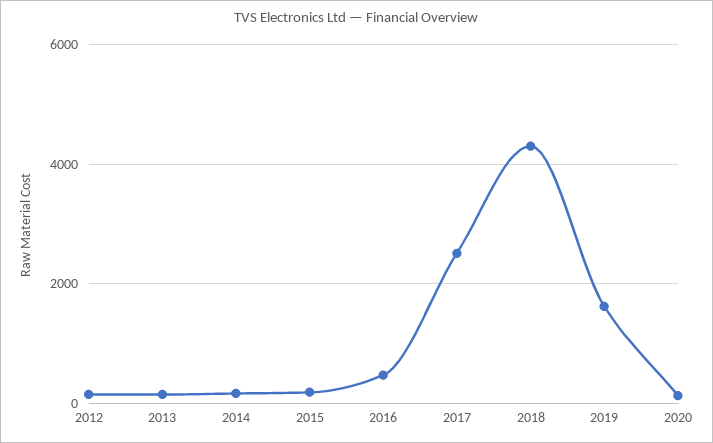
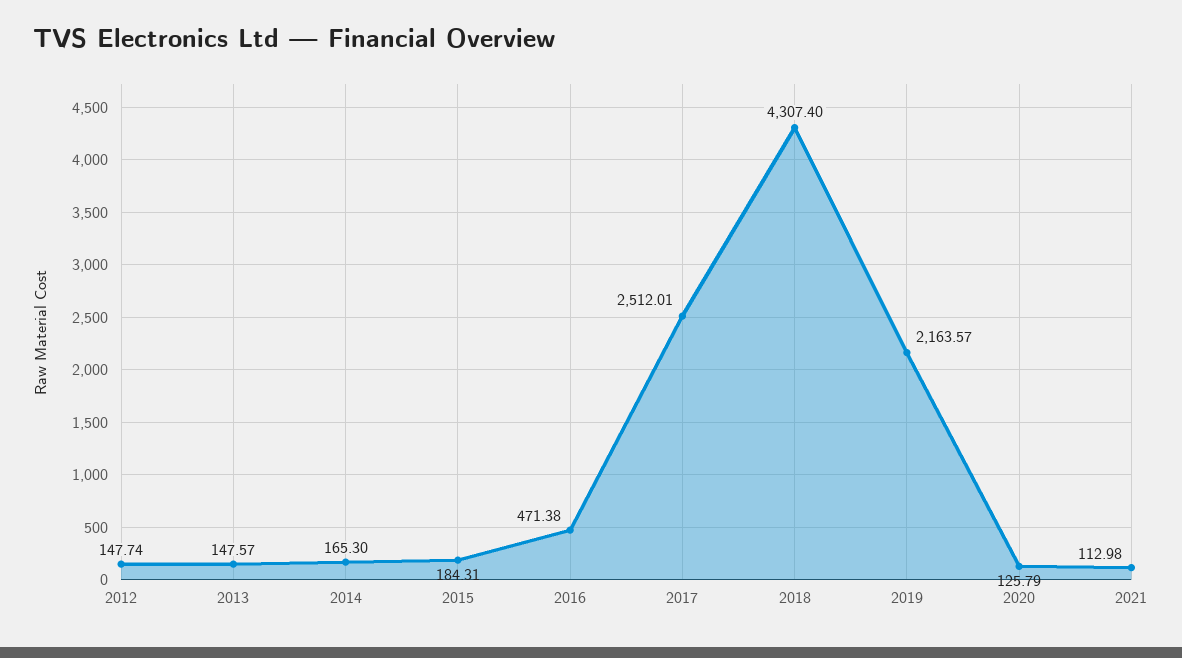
2019: 1600 -> 2163.57
2021: none -> 112.98

